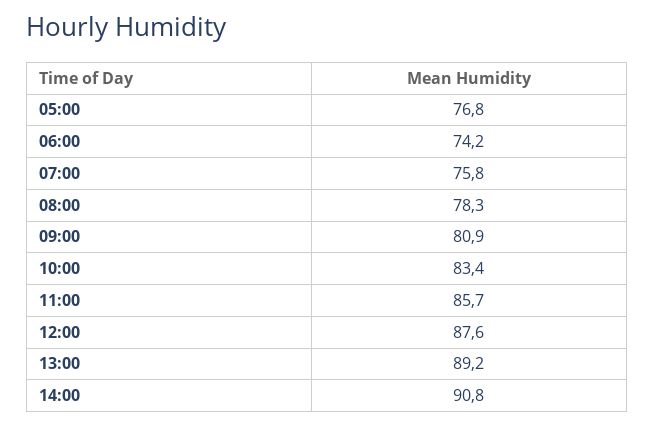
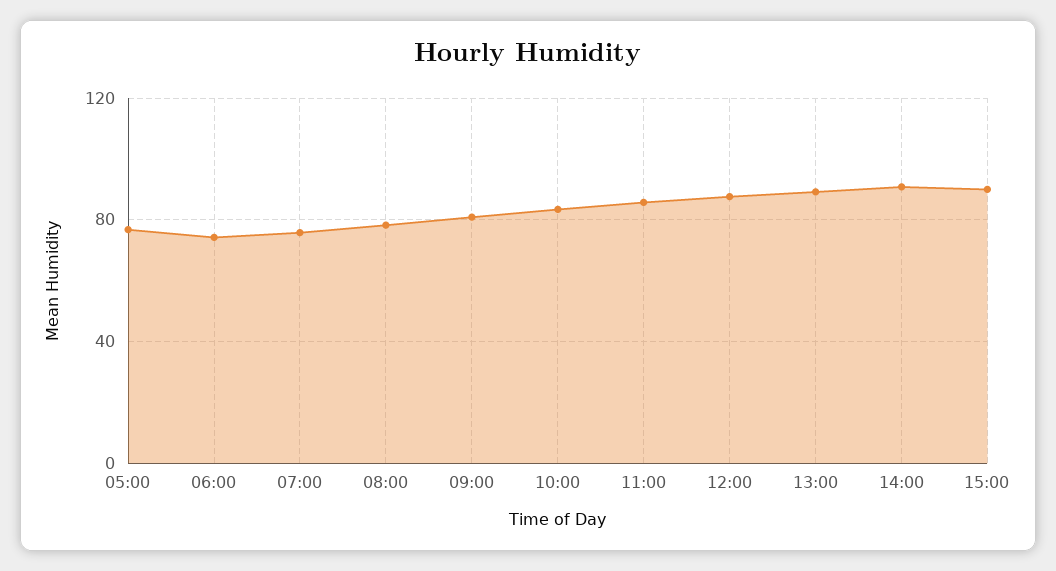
15:00: none -> 90

